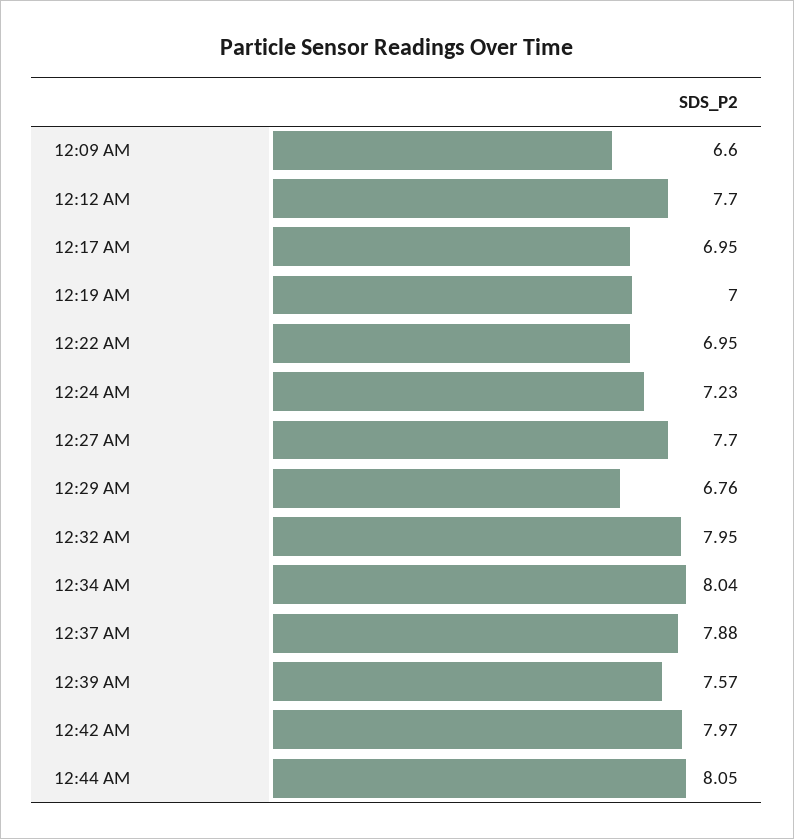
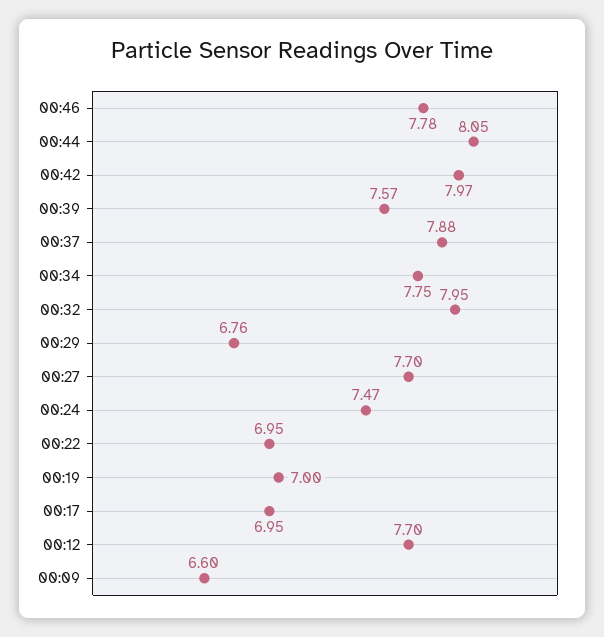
12:24 AM: 7.23 -> 7.47
12:34 AM: 8.04 -> 7.75
00:46: none -> 7.78

